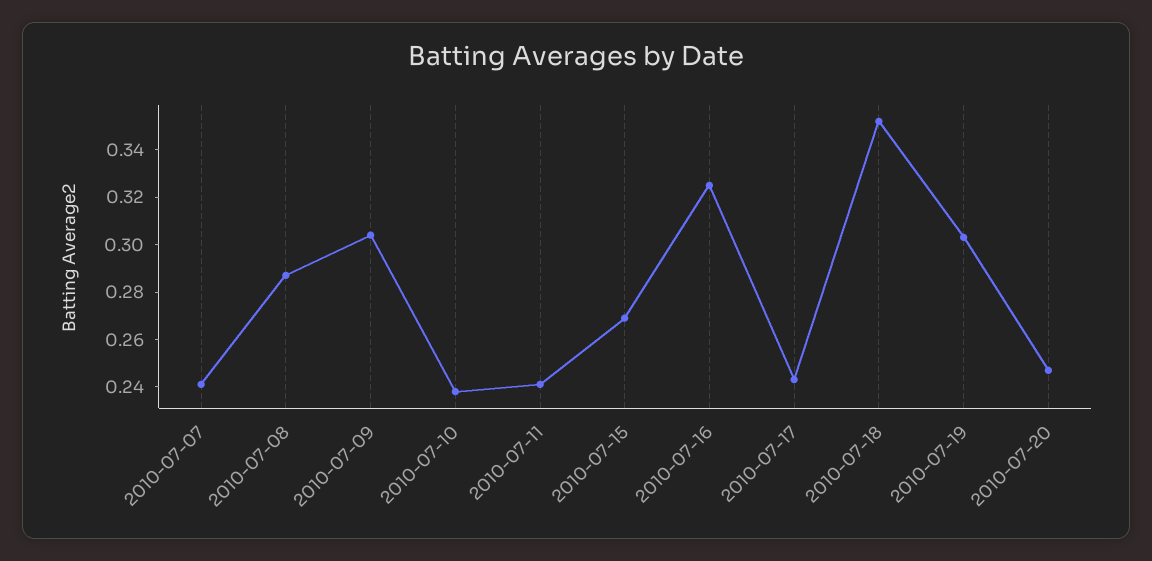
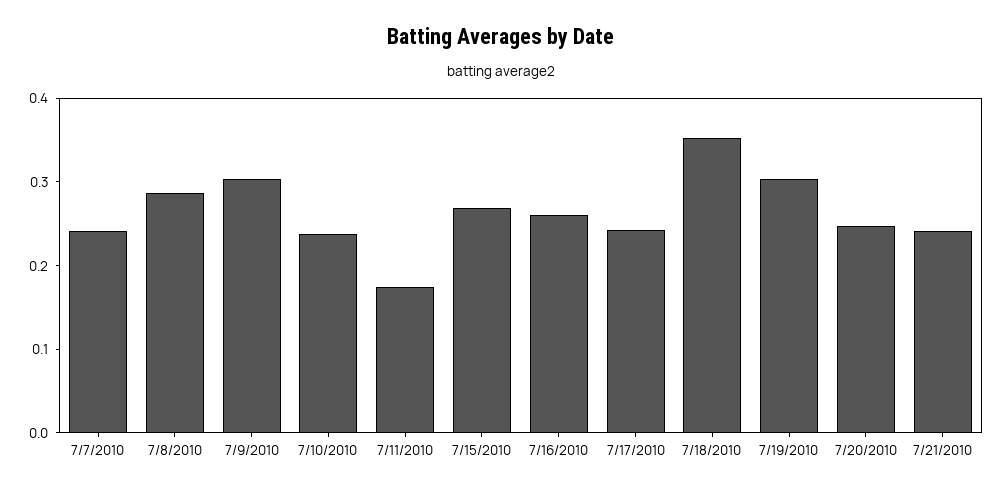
2010-07-11: 0.24 -> 0.18
2010-07-16: 0.325 -> 0.26
7/21/2010: none -> 0.24

